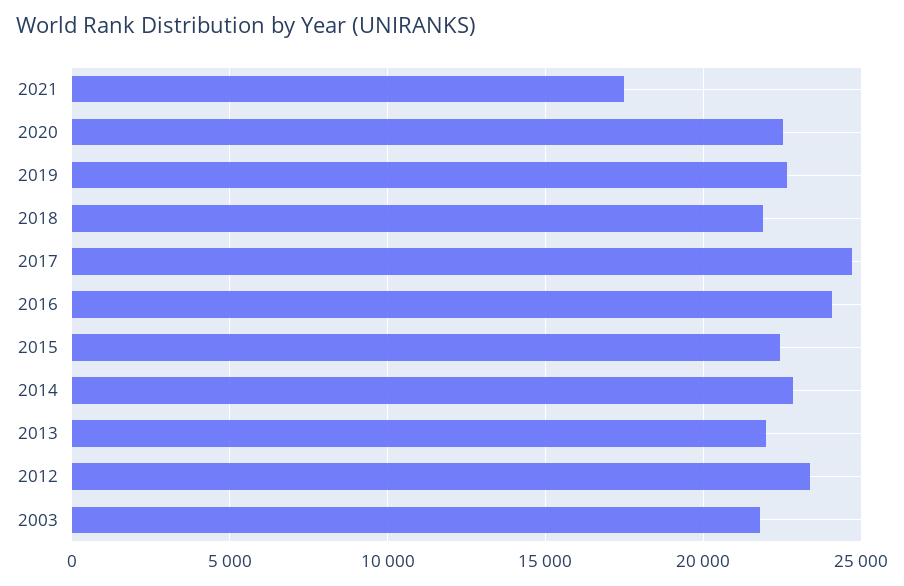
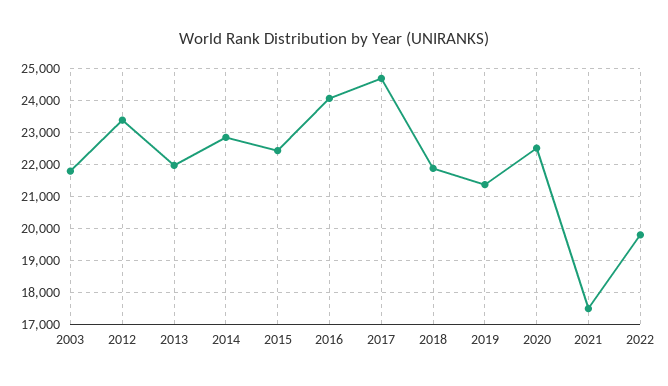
2019: 22500 -> 21400
2022: none -> 19800

